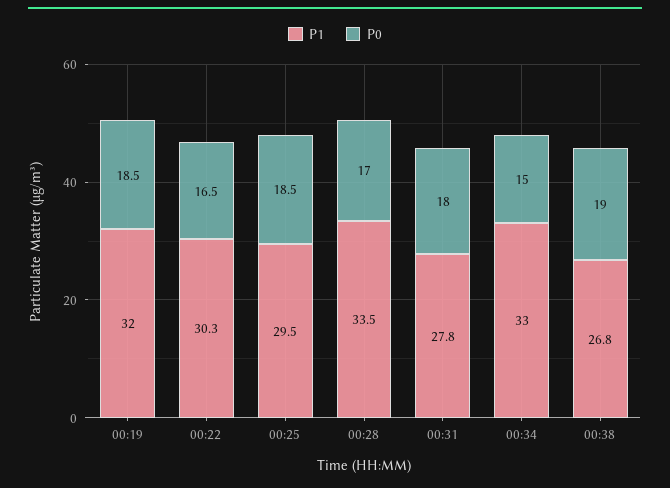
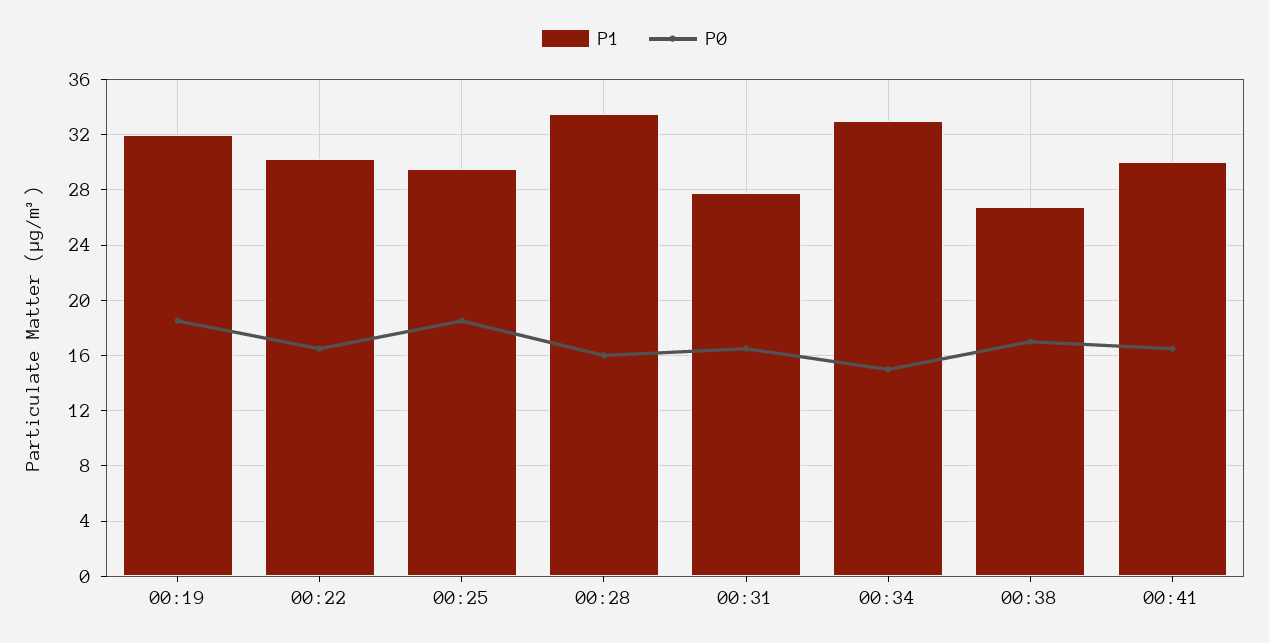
P0, 00:28: 17 -> 16
P0, 00:31: 18 -> 16.5
P0, 00:38: 19 -> 17
P1, 00:41: none -> 30
P0, 00:41: none -> 16.5

